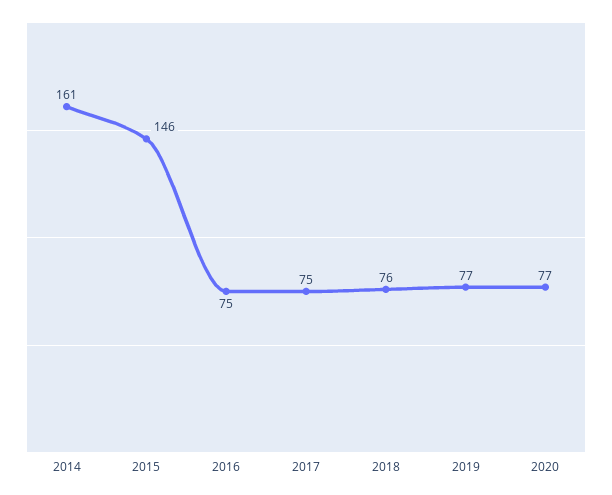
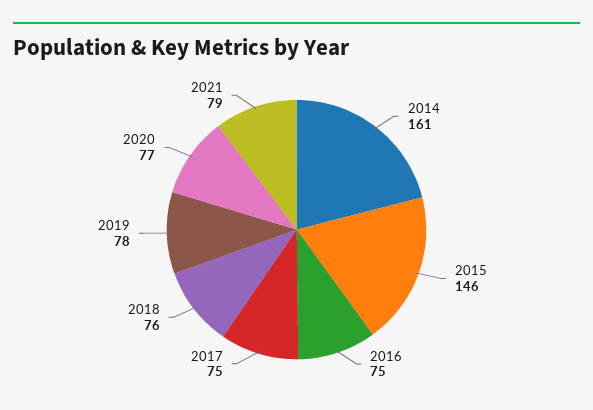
2019: 77 -> 78
2021: none -> 79

